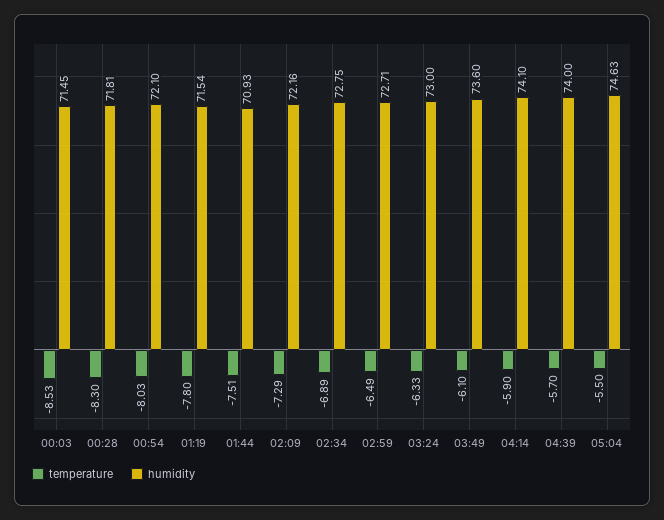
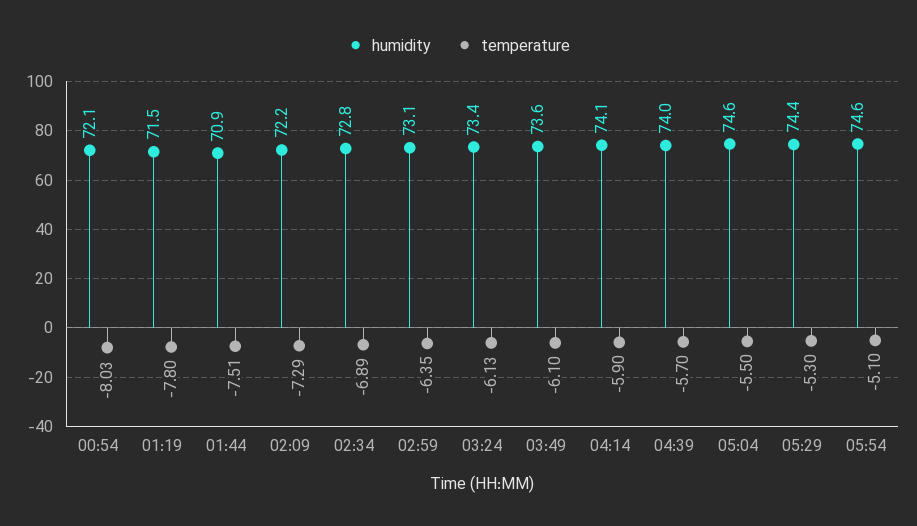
temperature, 00:03: -8.53 -> none
humidity, 00:03: 71.45 -> none
temperature, 00:28: -8.3 -> none
humidity, 00:28: 71.81 -> none
temperature, 02:59: -6.49 -> -6.35
humidity, 02:59: 72.71 -> 73.1
temperature, 03:24: -6.33 -> -6.13
humidity, 03:24: 73 -> 73.4
humidity, 05:29: none -> 74.4
temperature, 05:29: none -> -5.3
humidity, 05:54: none -> 74.6
temperature, 05:54: none -> -5.1

